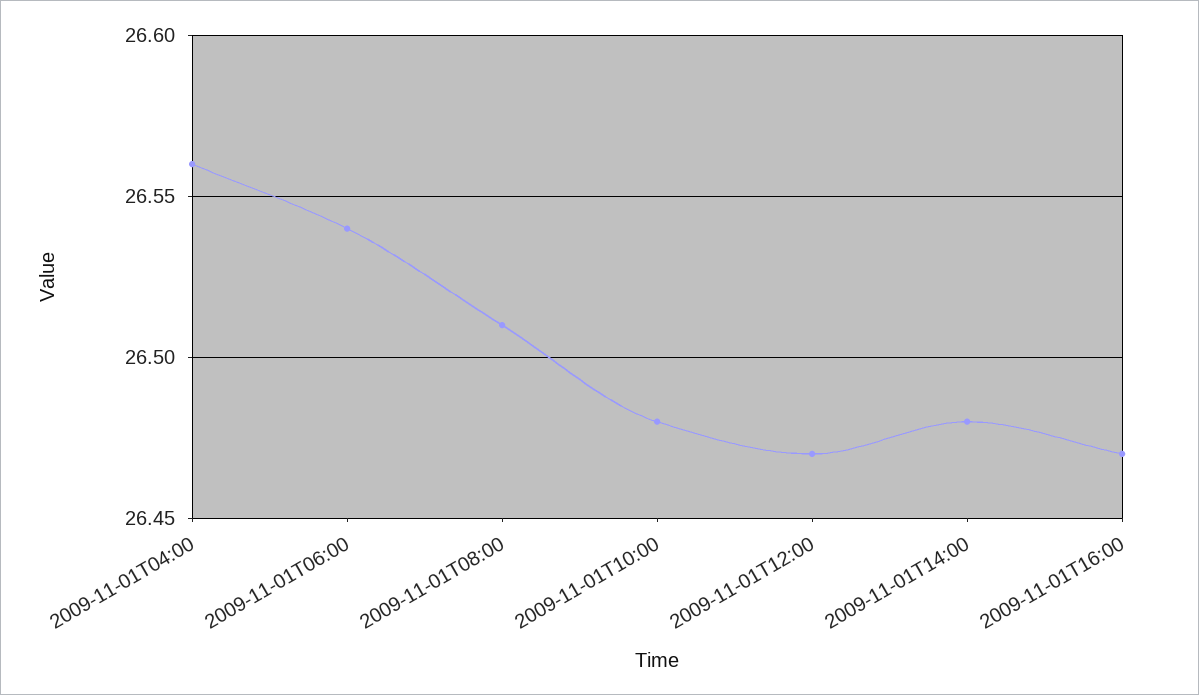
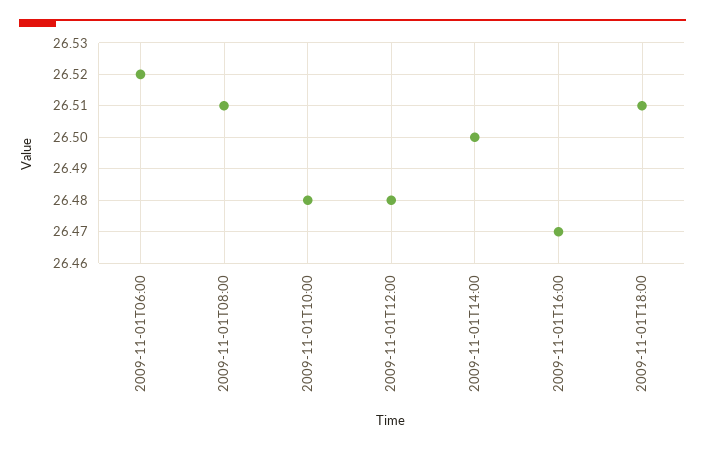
2009-11-01T04:00: 26.56 -> none
2009-11-01T06:00: 26.54 -> 26.52
2009-11-01T12:00: 26.47 -> 26.48
2009-11-01T14:00: 26.48 -> 26.5
2009-11-01T18:00: none -> 26.51

